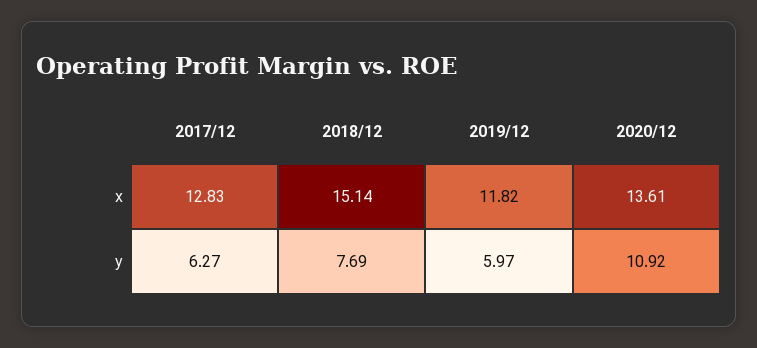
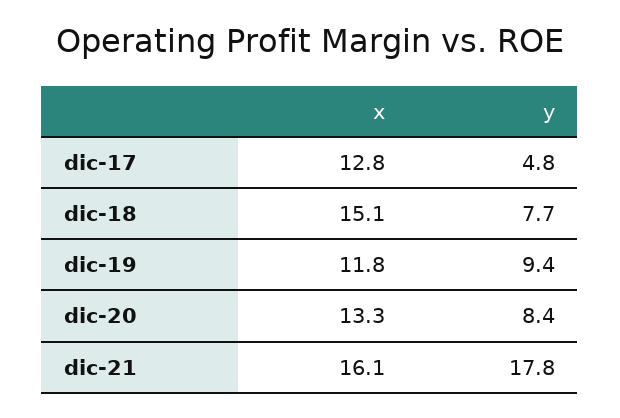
2020/12, x: 13.61 -> 13.3
2017/12, y: 6.27 -> 4.8
2019/12, y: 5.97 -> 9.4
2020/12, y: 10.92 -> 8.4
dic-21, x: none -> 16.1
dic-21, y: none -> 17.8

